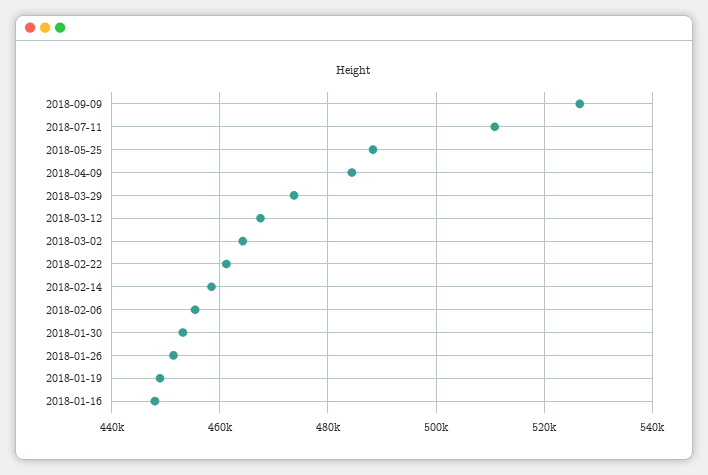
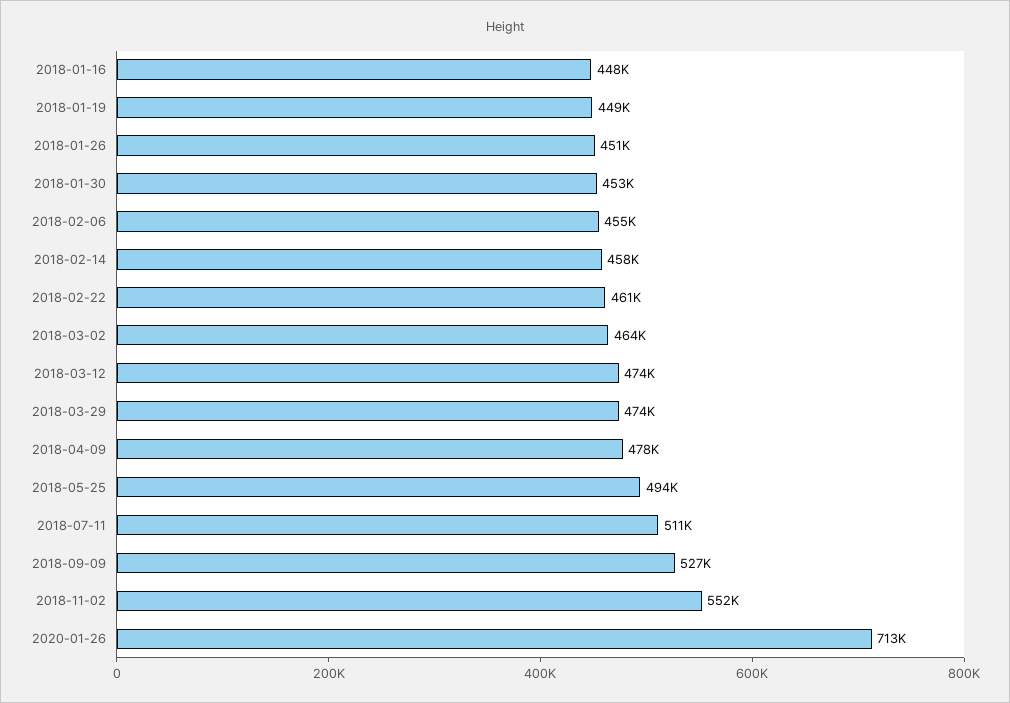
2018-05-25: 488000 -> 494000
2018-04-09: 484000 -> 478000
2018-03-12: 468000 -> 474000
2018-11-02: none -> 552000
2020-01-26: none -> 713000

